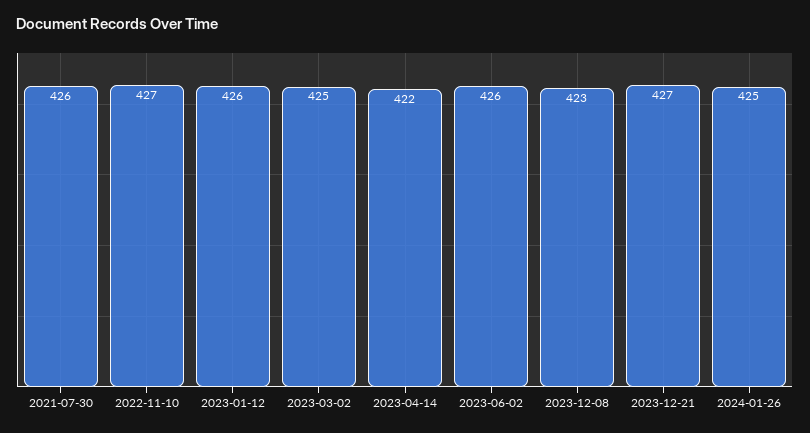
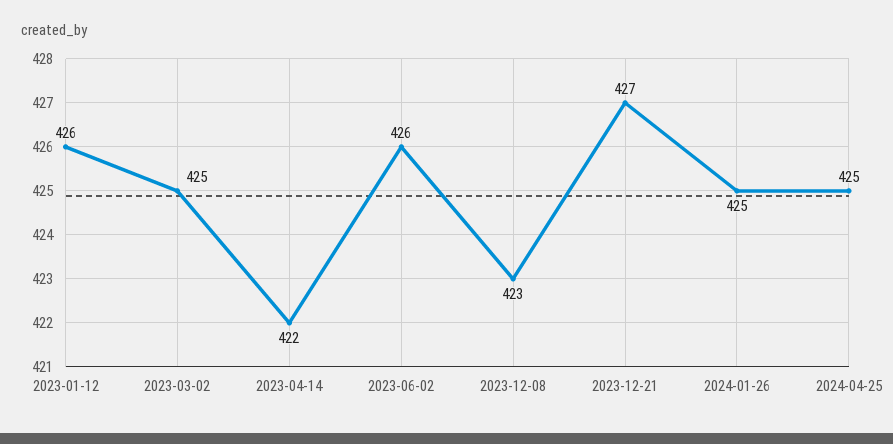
2021-07-30: 426 -> none
2022-11-10: 427 -> none
2024-04-25: none -> 425

